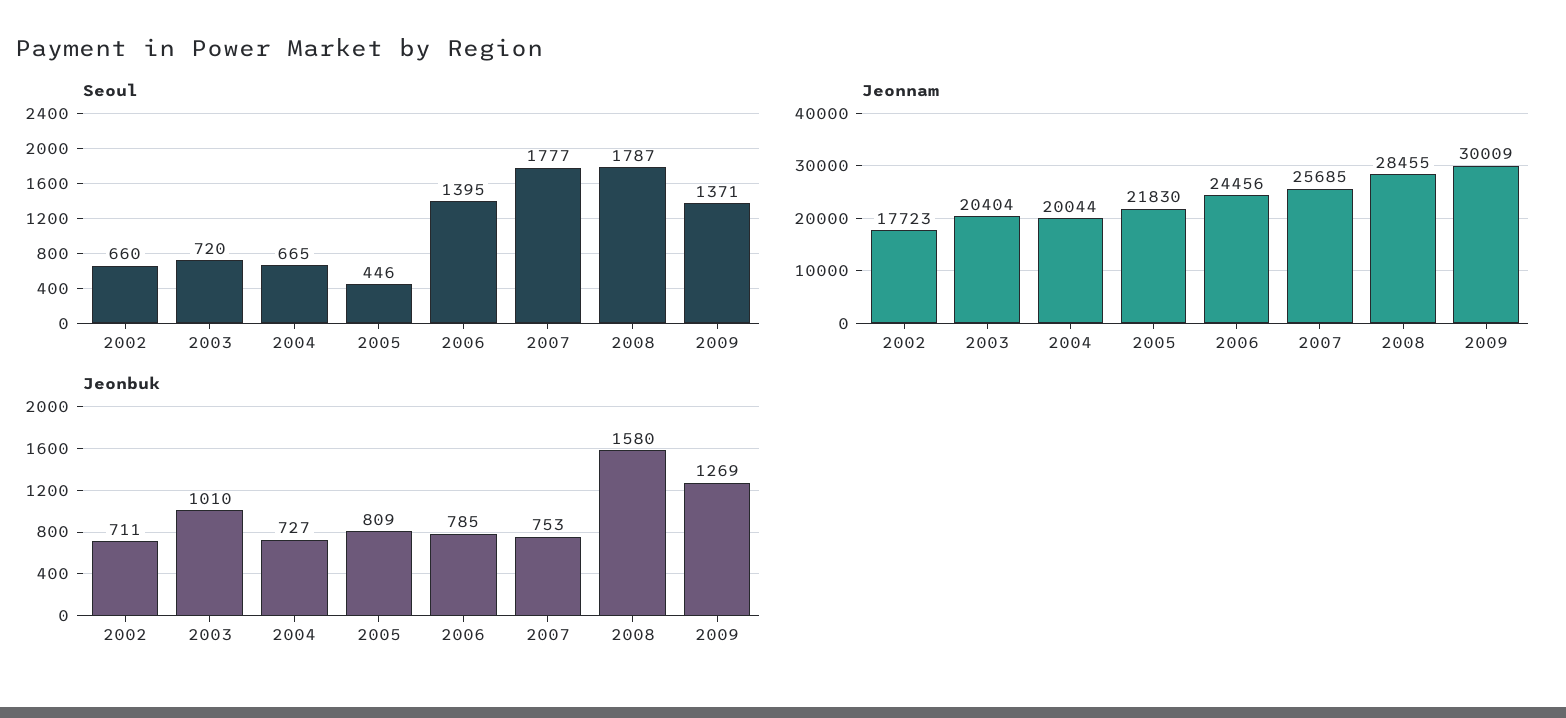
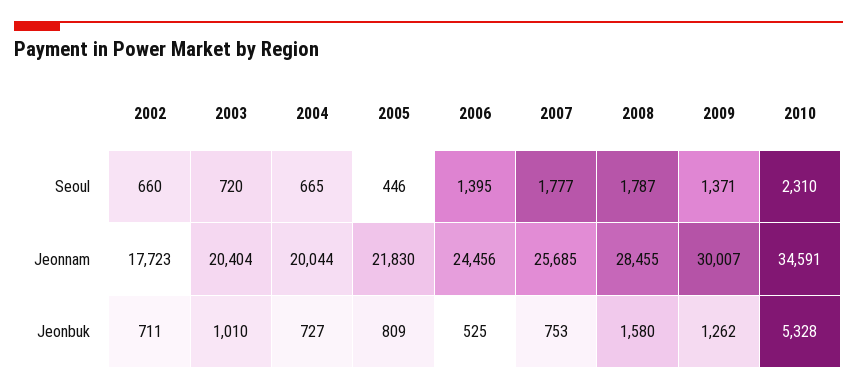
Jeonnam, 2009: 30009 -> 30007
Jeonbuk, 2006: 785 -> 525
Jeonbuk, 2009: 1269 -> 1262
Seoul, 2010: none -> 2310
Jeonnam, 2010: none -> 34591
Jeonbuk, 2010: none -> 5328

